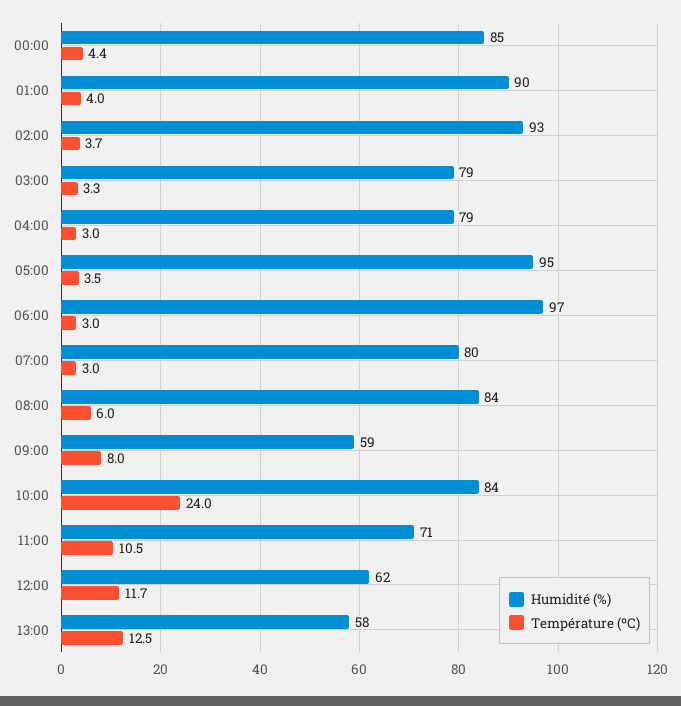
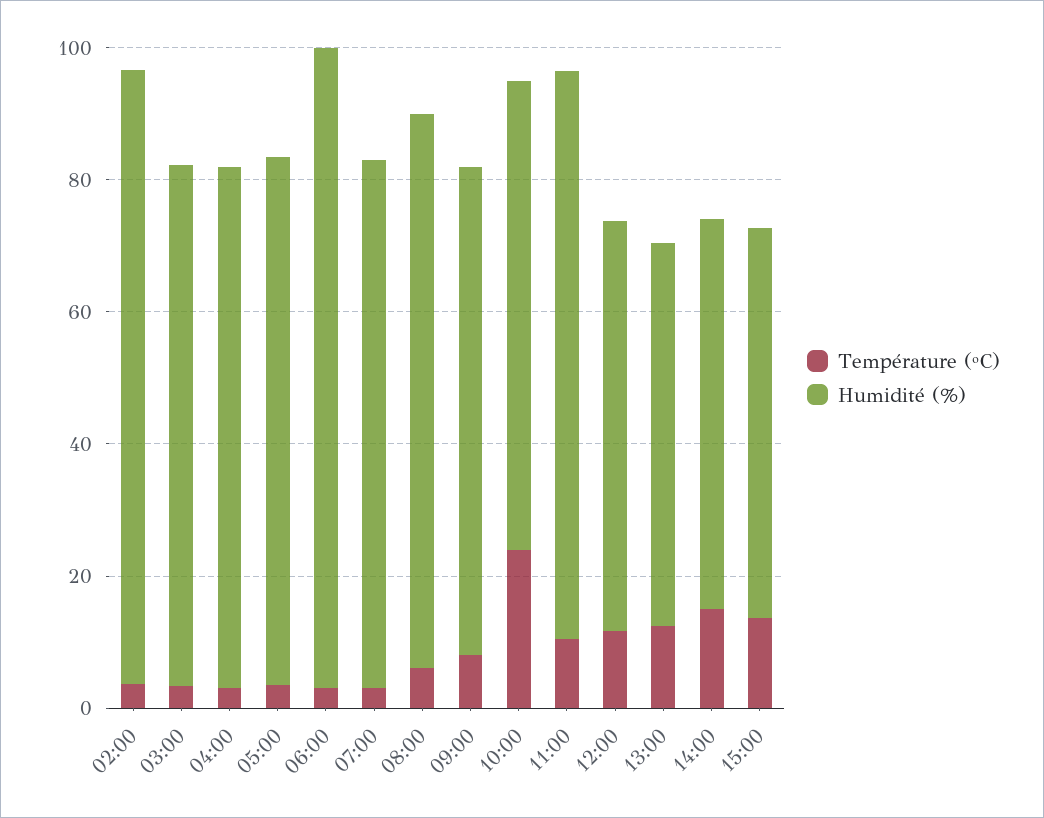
Humidité (%), 00:00: 85 -> none
Température (ºC), 00:00: 4.4 -> none
Humidité (%), 01:00: 90 -> none
Température (ºC), 01:00: 4 -> none
Humidité (%), 05:00: 95 -> 80
Humidité (%), 09:00: 59 -> 75
Humidité (%), 10:00: 84 -> 70
Humidité (%), 11:00: 71 -> 85
Température (ºC), 14:00: none -> 15
Humidité (%), 14:00: none -> 60
Température (ºC), 15:00: none -> 15
Humidité (%), 15:00: none -> 60

